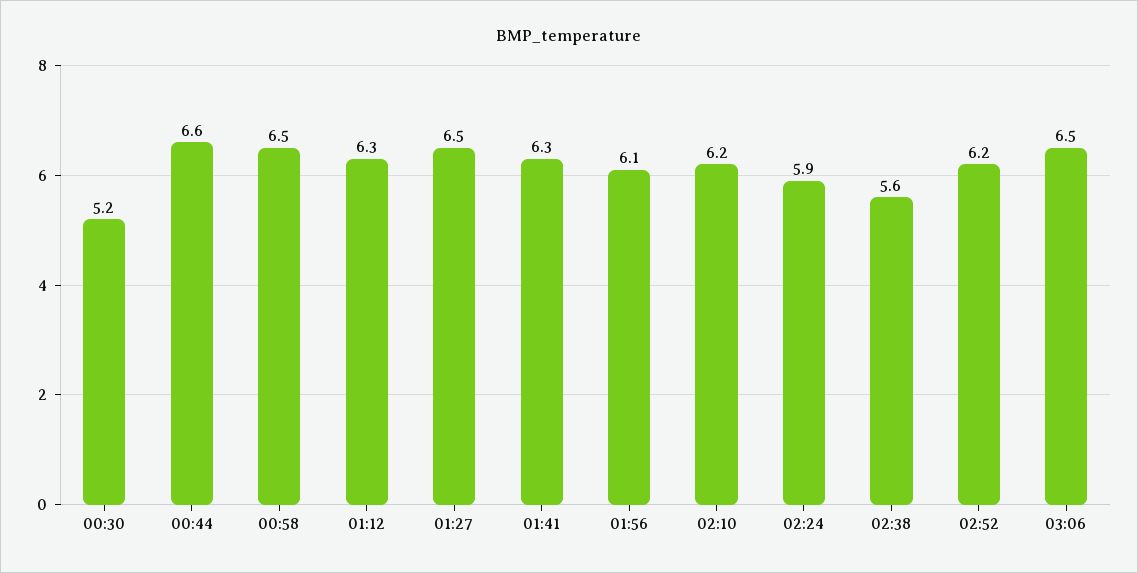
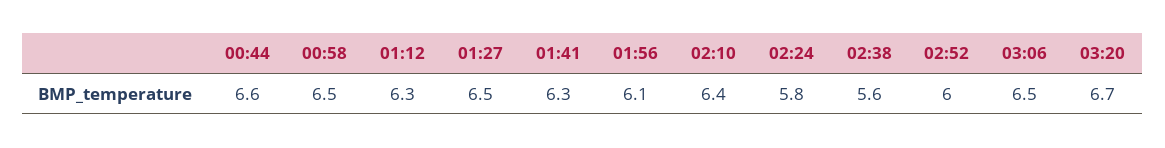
00:30: 5.2 -> none
02:10: 6.2 -> 6.4
02:24: 5.9 -> 5.8
02:52: 6.2 -> 6
03:20: none -> 6.7

